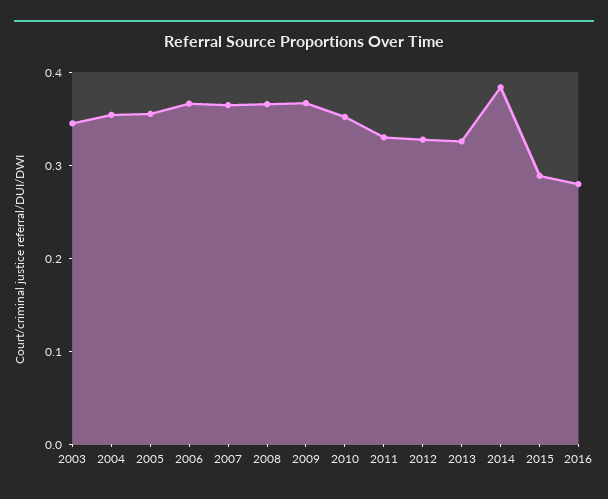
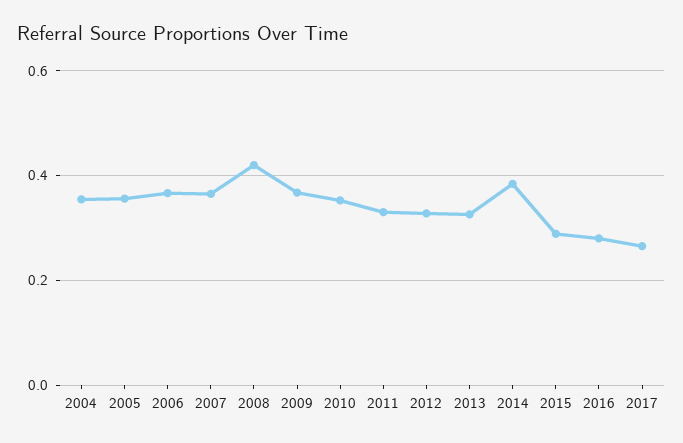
2003: 0.34 -> none
2008: 0.36 -> 0.42
2017: none -> 0.26

